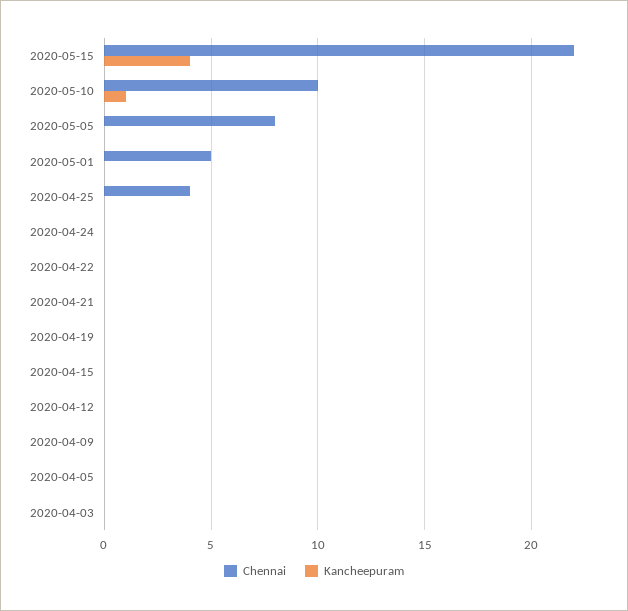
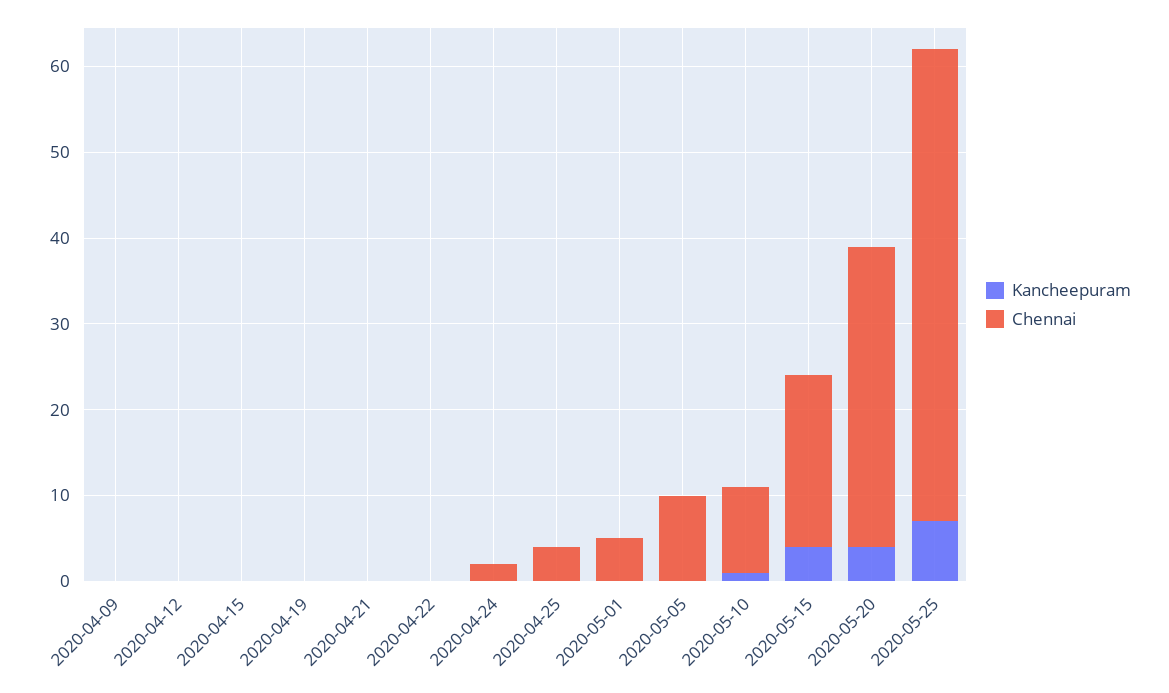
Chennai, 2020-05-15: 22 -> 20
Chennai, 2020-05-05: 8 -> 10
Chennai, 2020-04-24: 0 -> 2
Chennai, 2020-04-05: 0 -> none
Kancheepuram, 2020-04-05: 0 -> none
Chennai, 2020-04-03: 0 -> none
Kancheepuram, 2020-04-03: 0 -> none
Kancheepuram, 2020-05-20: none -> 4
Chennai, 2020-05-20: none -> 35
Kancheepuram, 2020-05-25: none -> 7
Chennai, 2020-05-25: none -> 55

